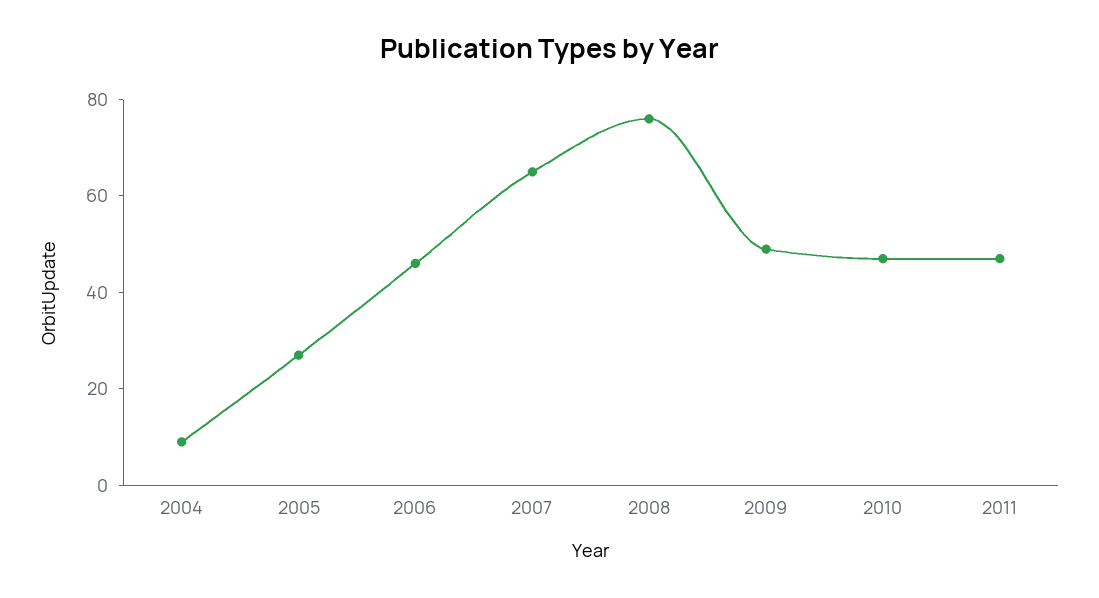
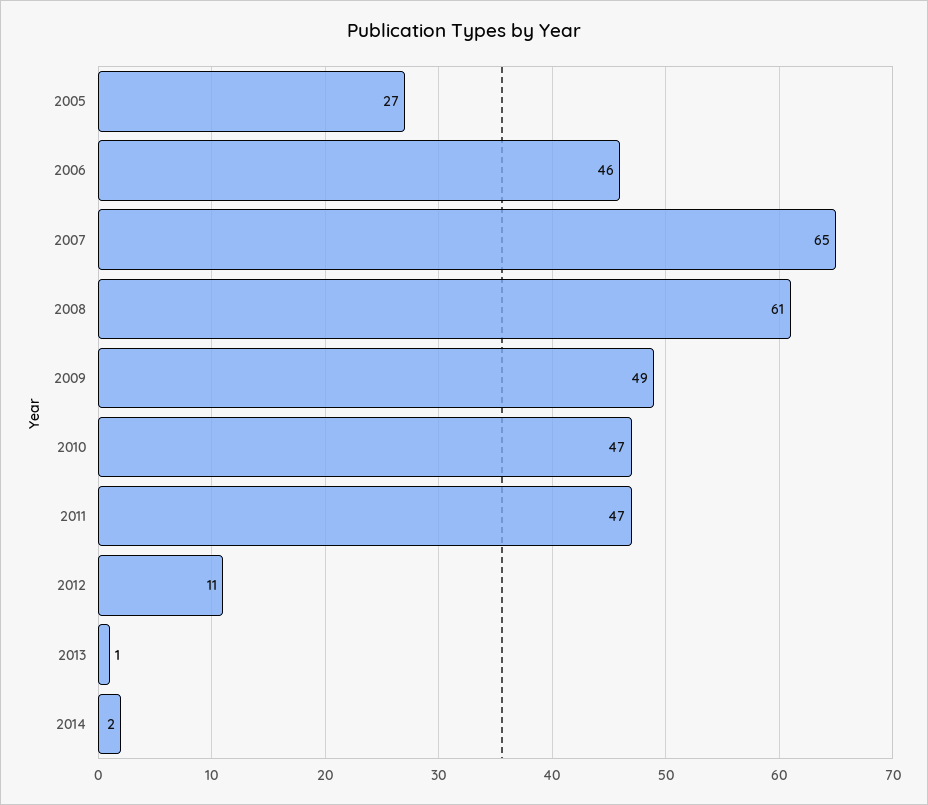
2004: 10 -> none
2008: 75 -> 61
2012: none -> 11
2013: none -> 1
2014: none -> 2

